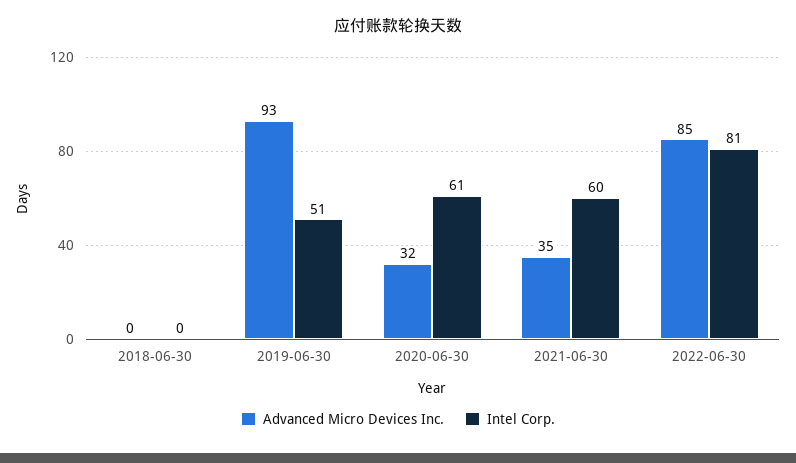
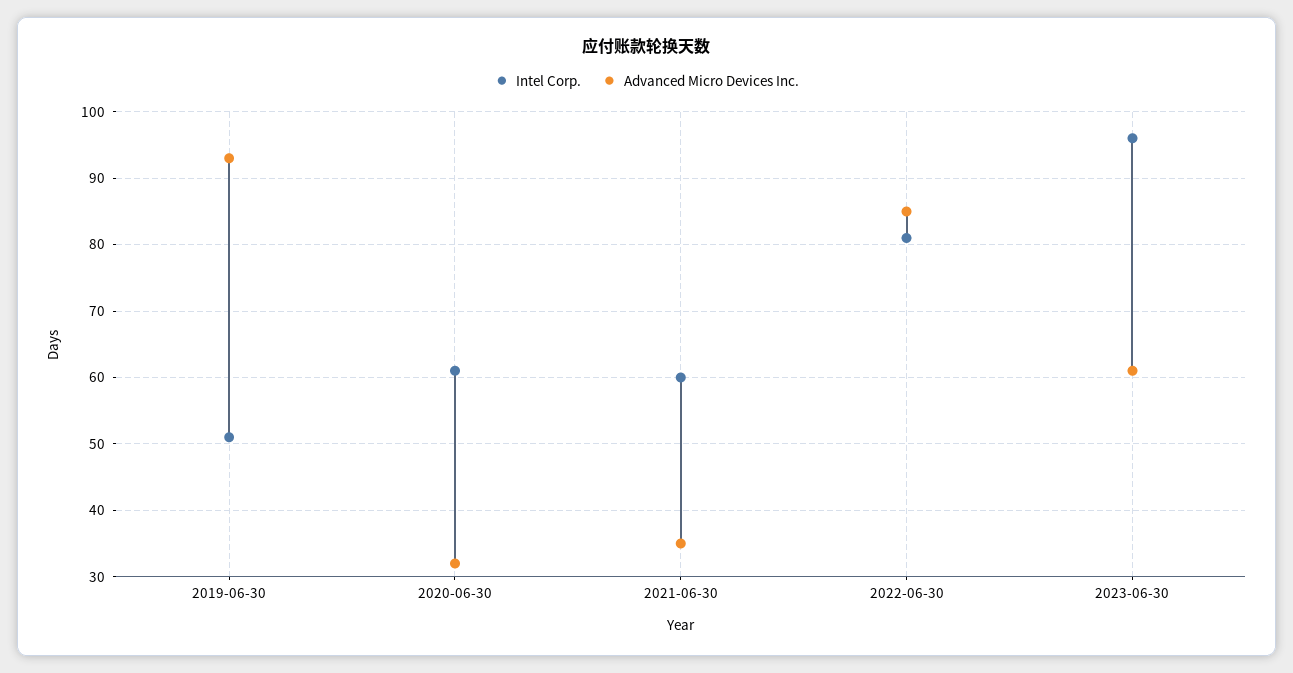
Advanced Micro Devices Inc., 2018-06-30: 0 -> none
Intel Corp., 2018-06-30: 0 -> none
Intel Corp., 2023-06-30: none -> 96
Advanced Micro Devices Inc., 2023-06-30: none -> 61

